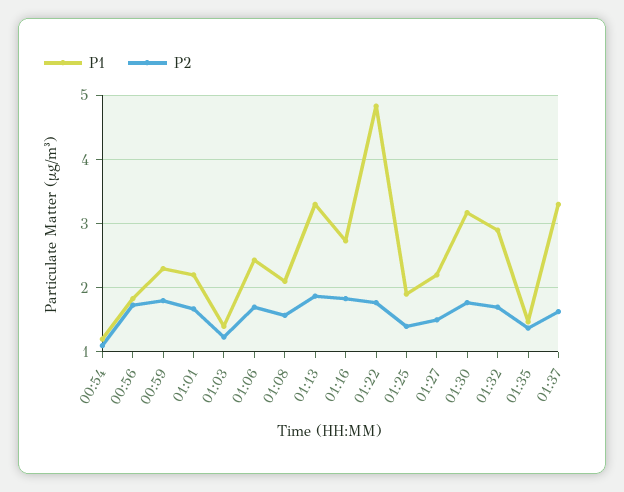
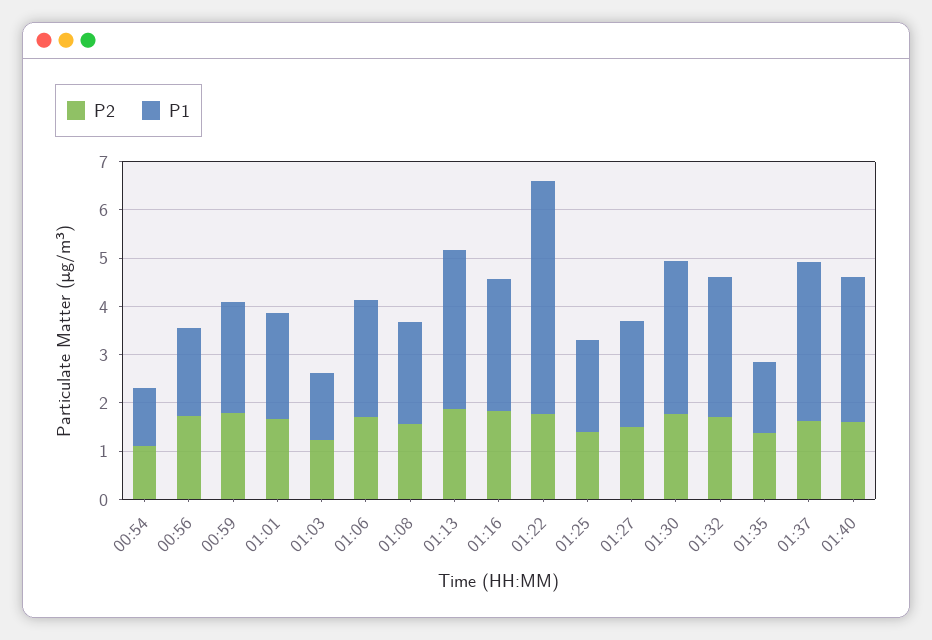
P2, 01:40: none -> 1.6
P1, 01:40: none -> 3

